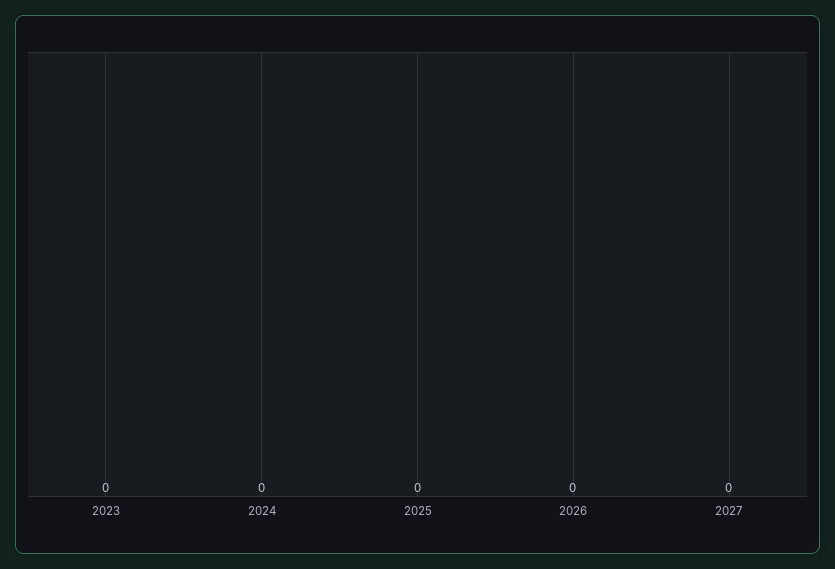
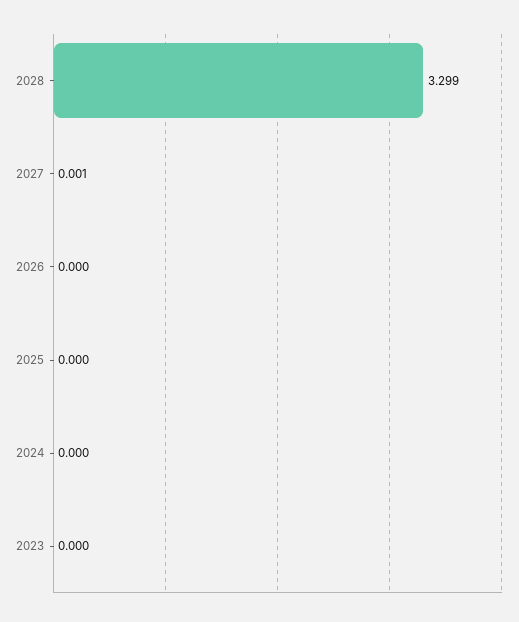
2027: 0 -> 0.001
2028: none -> 3.299

